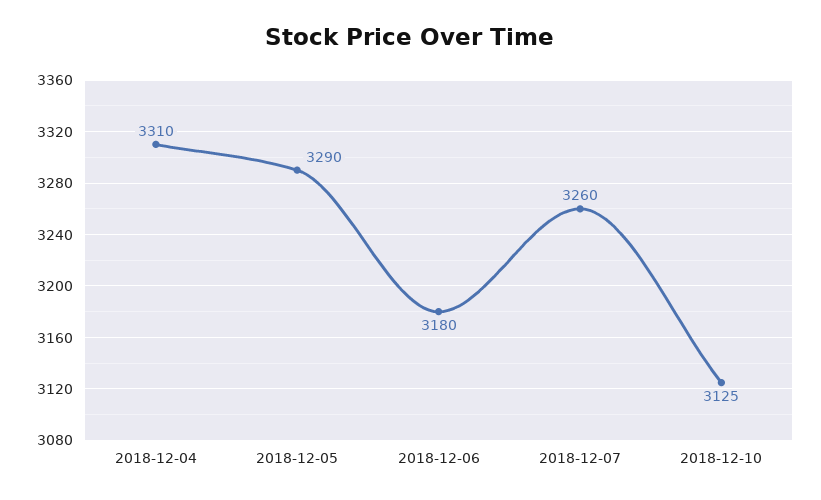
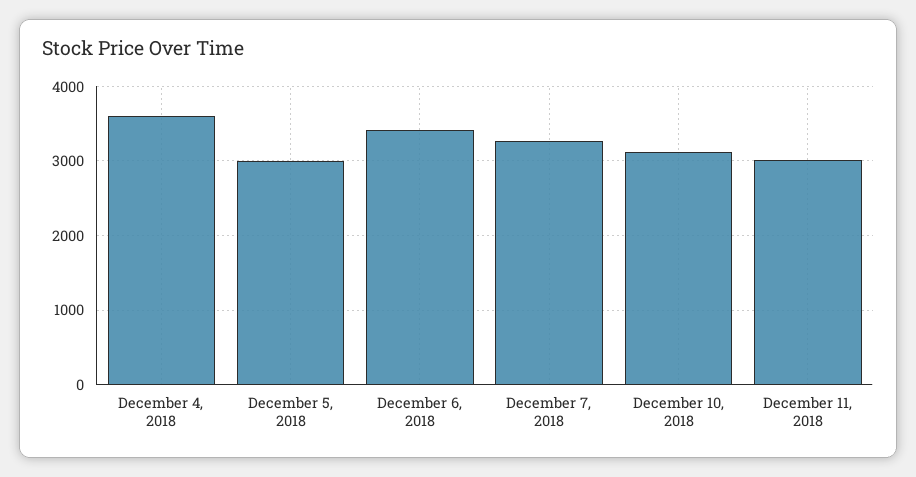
2018-12-04: 3310 -> 3600
2018-12-05: 3290 -> 3000
2018-12-06: 3180 -> 3400
December 11, 2018: none -> 3000

